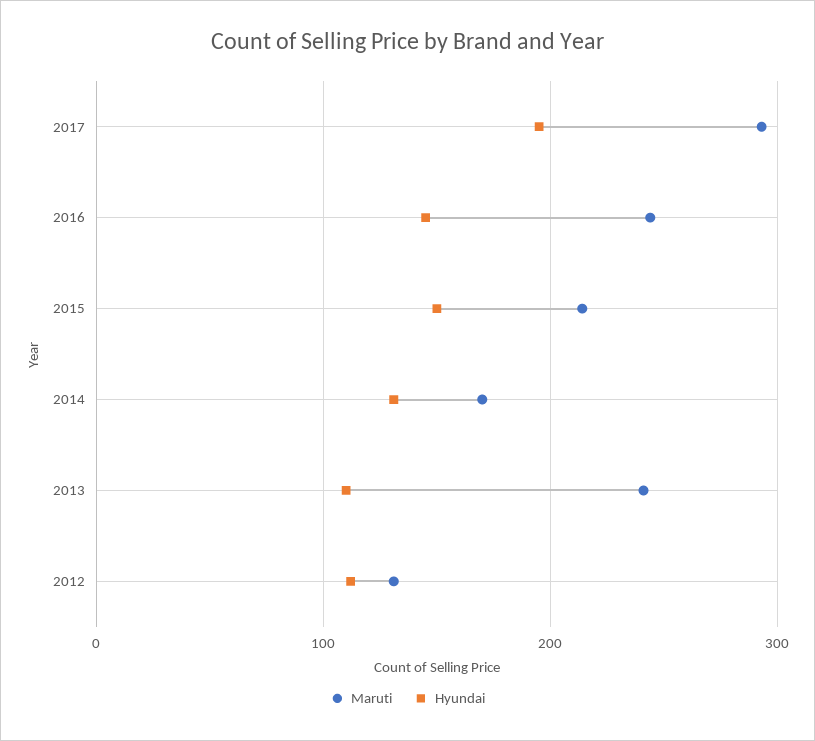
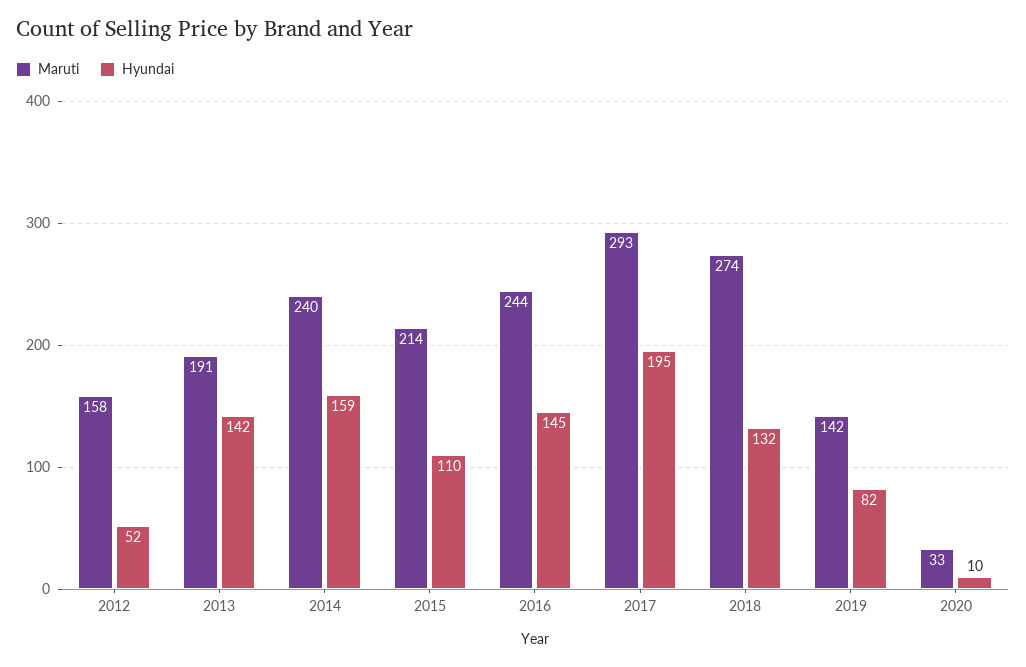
Hyundai, 2015: 150 -> 110
Maruti, 2014: 170 -> 240
Hyundai, 2014: 130 -> 159
Maruti, 2013: 240 -> 191
Hyundai, 2013: 110 -> 142
Maruti, 2012: 130 -> 158
Hyundai, 2012: 110 -> 52
Maruti, 2018: none -> 274
Hyundai, 2018: none -> 132
Maruti, 2019: none -> 142
Hyundai, 2019: none -> 82
Maruti, 2020: none -> 33
Hyundai, 2020: none -> 10

